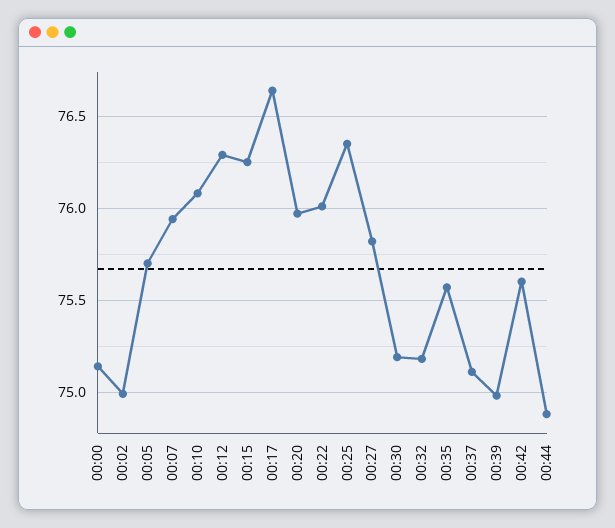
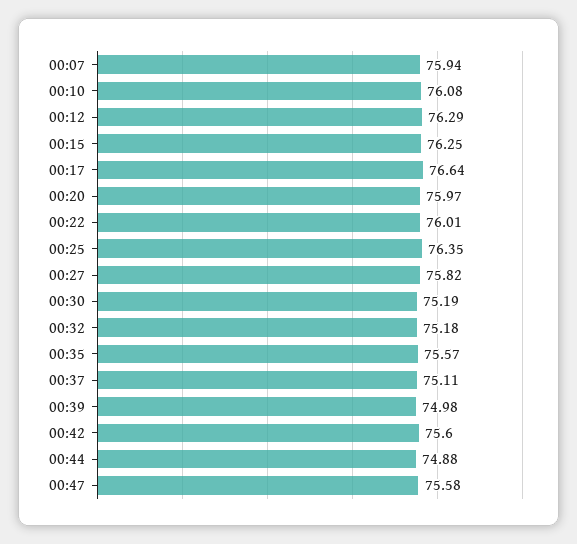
00:00: 75.15 -> none
00:02: 75 -> none
00:05: 75.7 -> none
00:47: none -> 75.58

